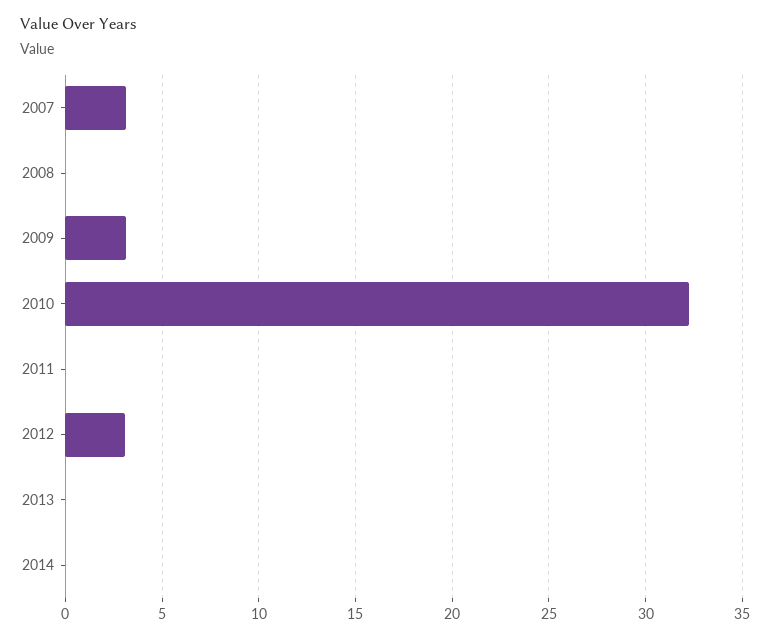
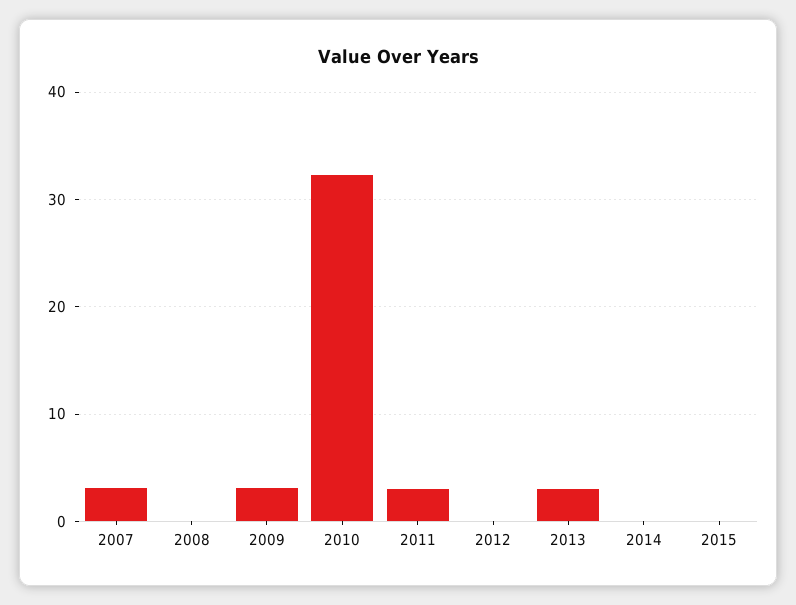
2011: 0 -> 3
2012: 3 -> 0
2013: 0 -> 3
2015: none -> 0

